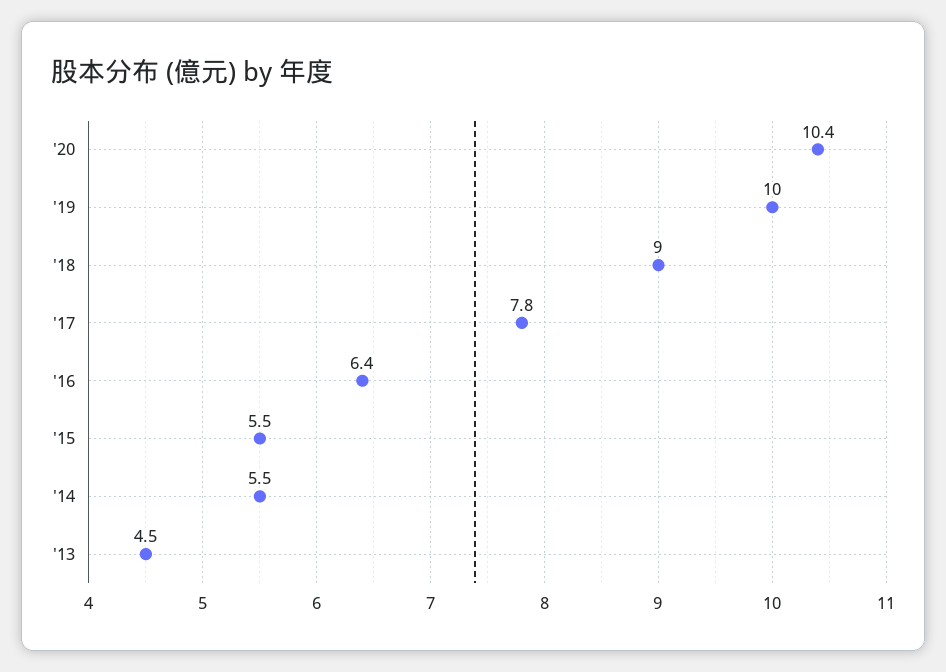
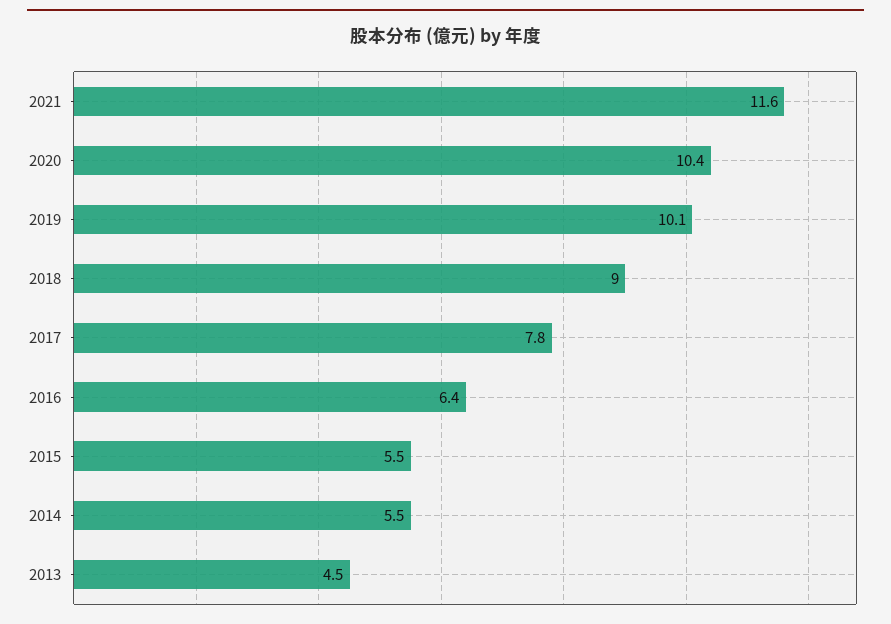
'19: 10 -> 10.1
2021: none -> 11.6

